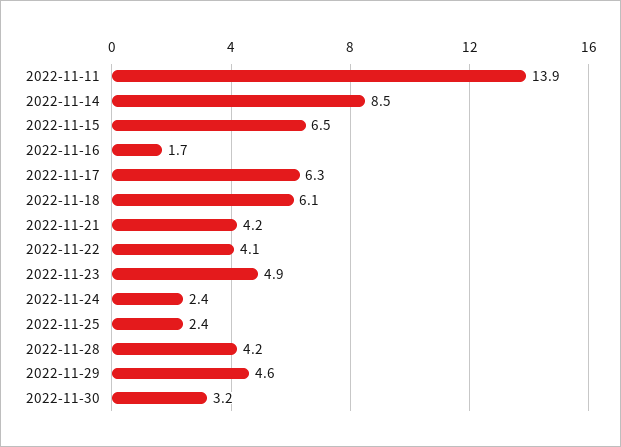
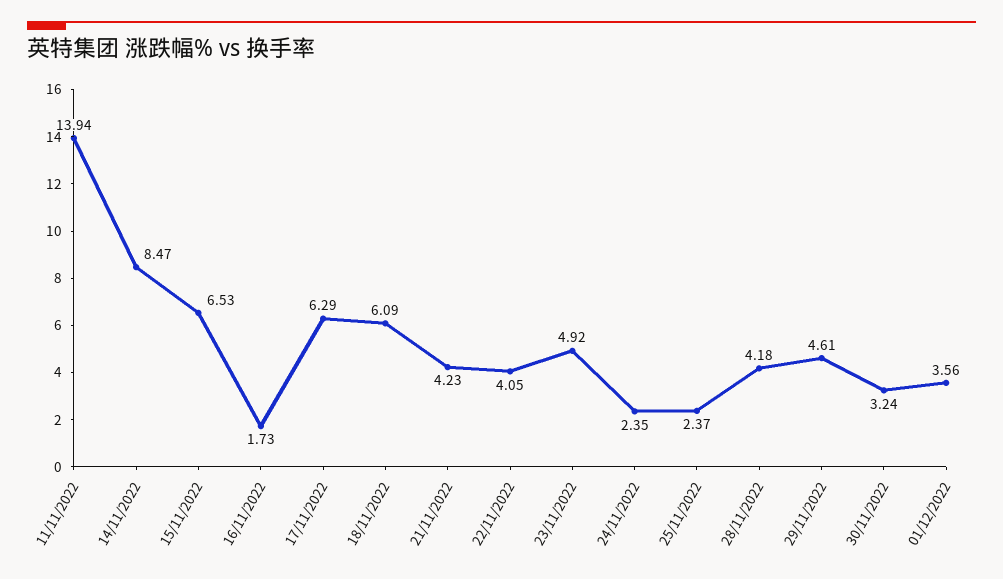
01/12/2022: none -> 3.56

